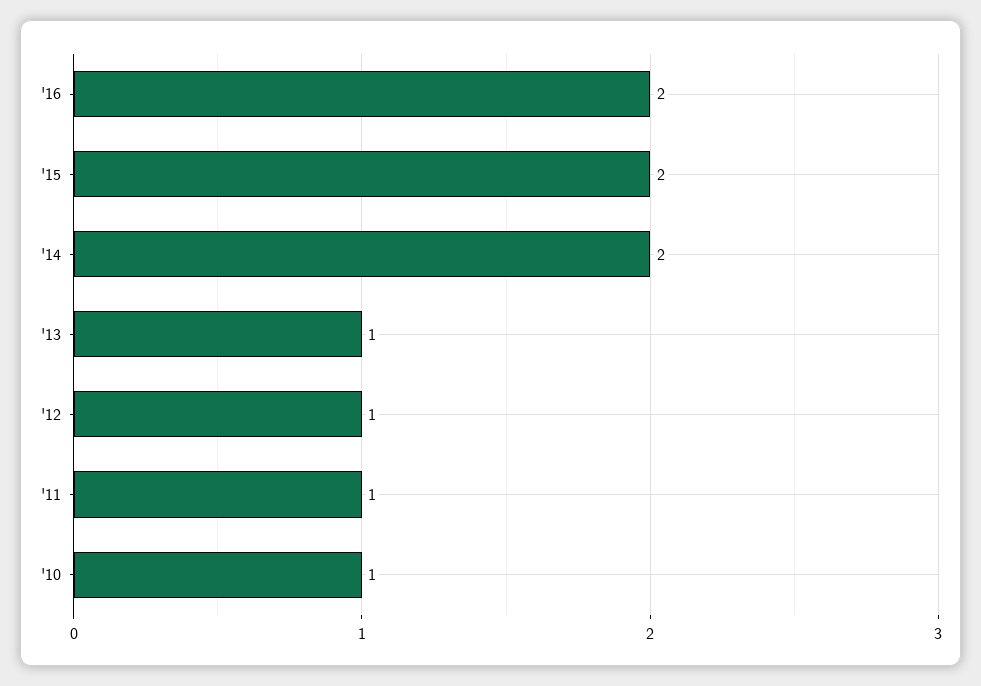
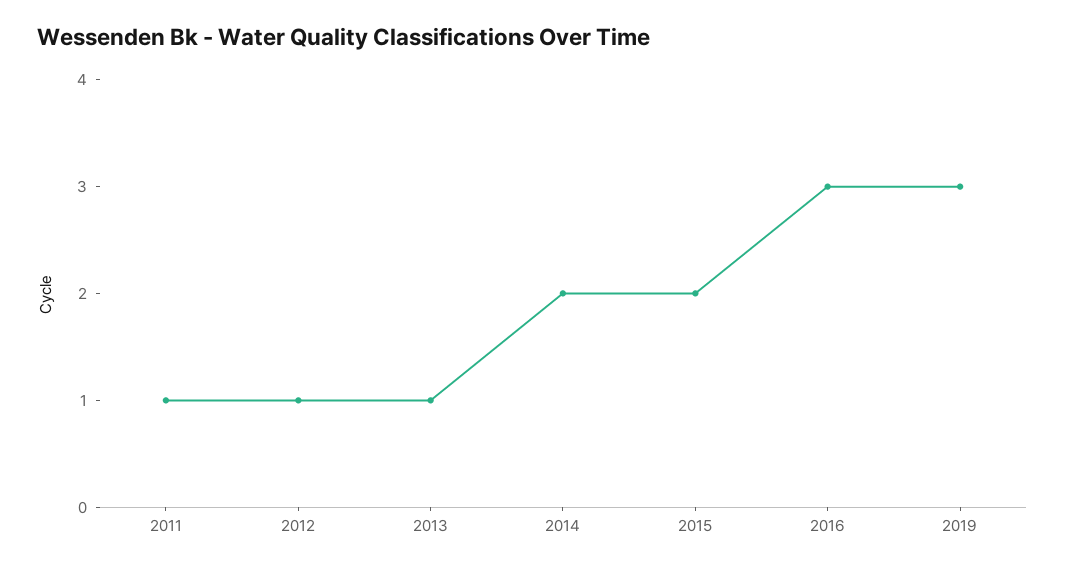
'16: 2 -> 3
'10: 1 -> none
2019: none -> 3

